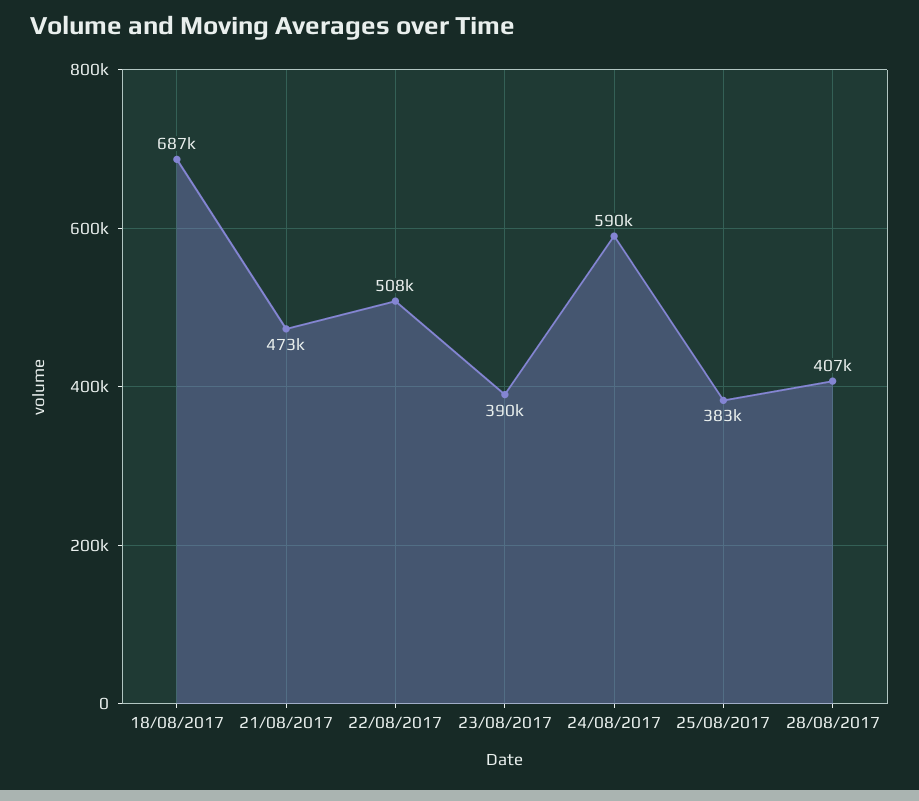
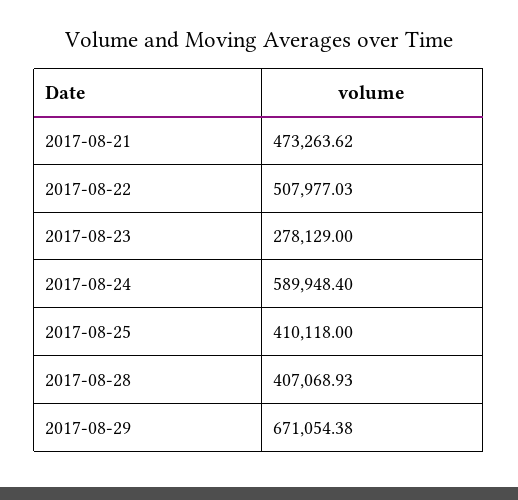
18/08/2017: 687000 -> none
23/08/2017: 390000 -> 278129
25/08/2017: 383000 -> 410118
2017-08-29: none -> 671054.38

